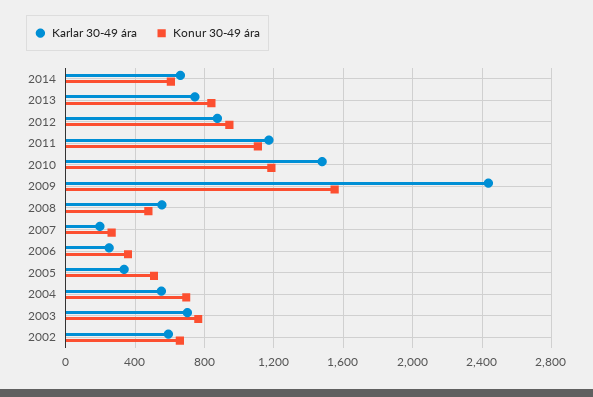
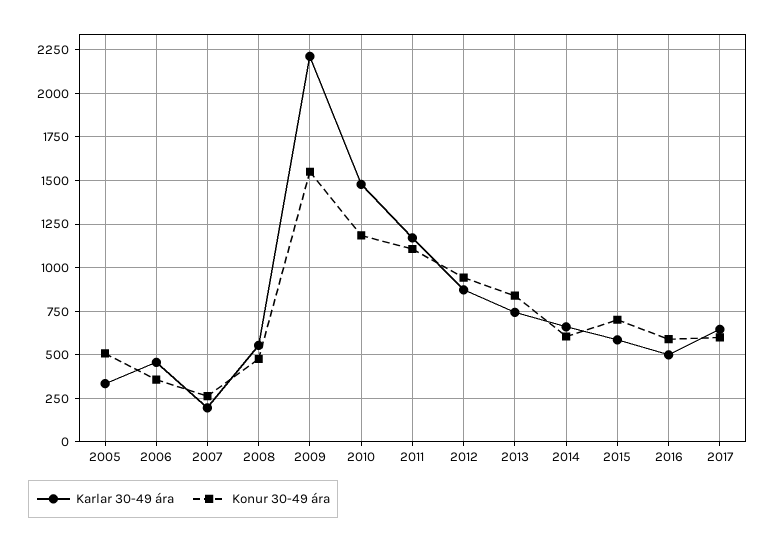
Karlar 30-49 ára, 2009: 2450 -> 2200
Karlar 30-49 ára, 2006: 250 -> 450
Karlar 30-49 ára, 2004: 550 -> none
Konur 30-49 ára, 2004: 700 -> none
Karlar 30-49 ára, 2003: 700 -> none
Konur 30-49 ára, 2003: 750 -> none
Karlar 30-49 ára, 2002: 600 -> none
Konur 30-49 ára, 2002: 650 -> none
Karlar 30-49 ára, 2015: none -> 600
Konur 30-49 ára, 2015: none -> 700
Karlar 30-49 ára, 2016: none -> 500
Konur 30-49 ára, 2016: none -> 600
Karlar 30-49 ára, 2017: none -> 650
Konur 30-49 ára, 2017: none -> 600

